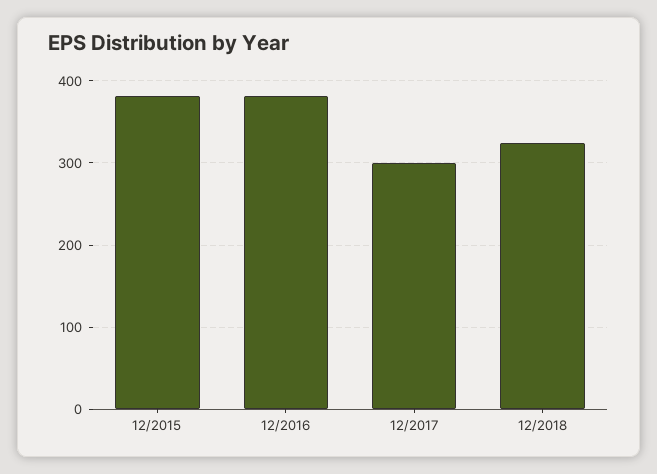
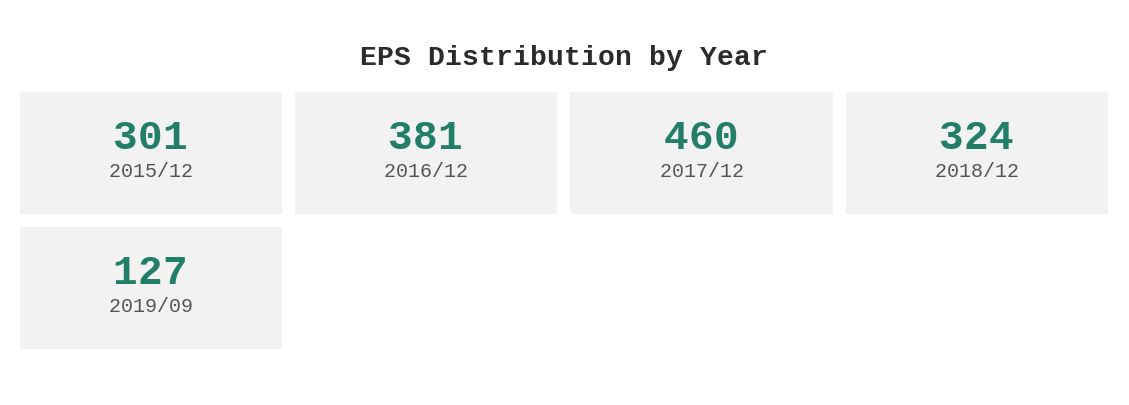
12/2015: 380 -> 301
12/2017: 300 -> 460
2019/09: none -> 127

